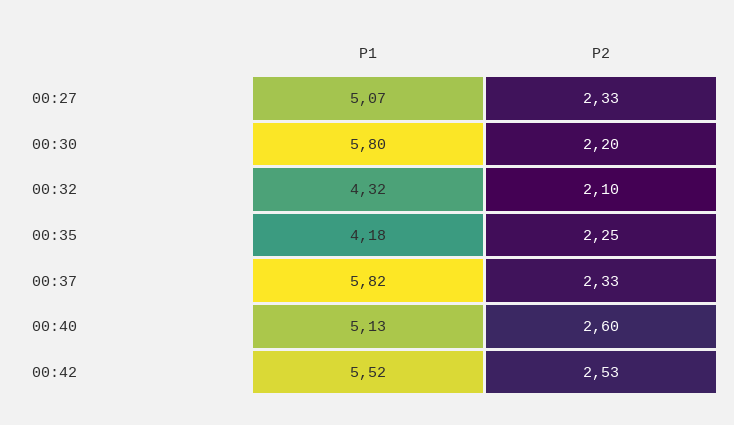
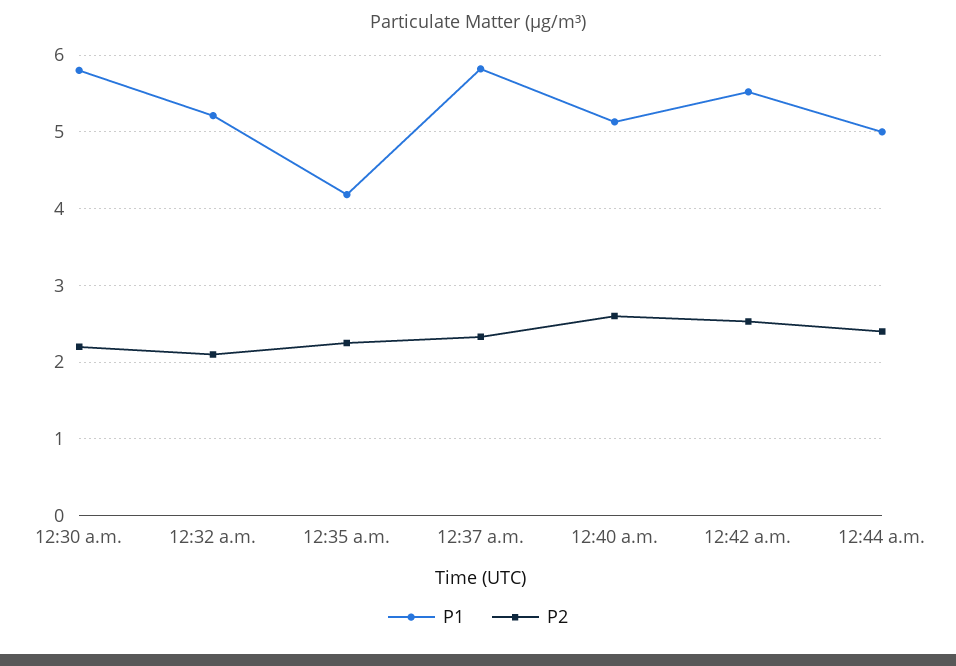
P1, 00:27: 5.07 -> none
P2, 00:27: 2.33 -> none
P1, 00:32: 4.32 -> 5.2
P1, 12:44 a.m.: none -> 5
P2, 12:44 a.m.: none -> 2.4

